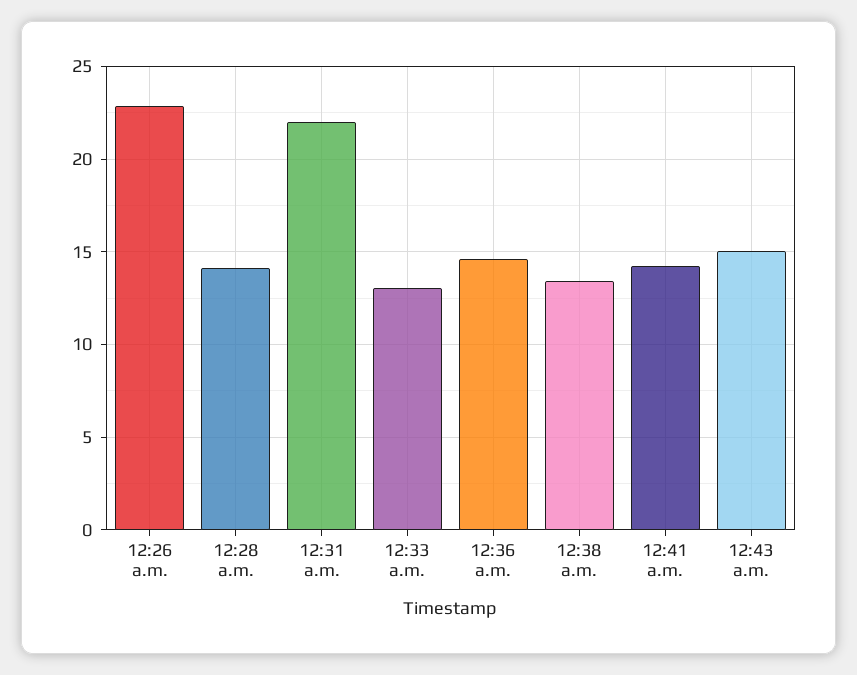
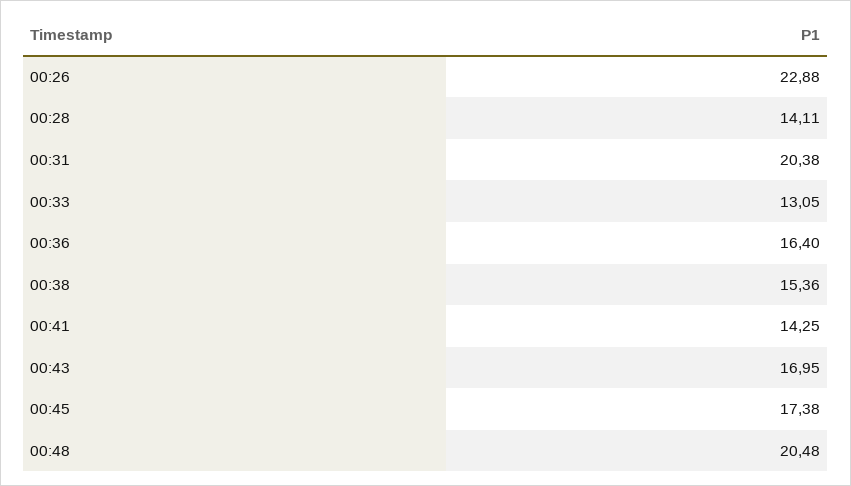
12:31 a.m.: 22 -> 20.38
12:36 a.m.: 14.5 -> 16.4
12:38 a.m.: 13.5 -> 15.36
12:43 a.m.: 15 -> 16.95
00:45: none -> 17.38
00:48: none -> 20.48

